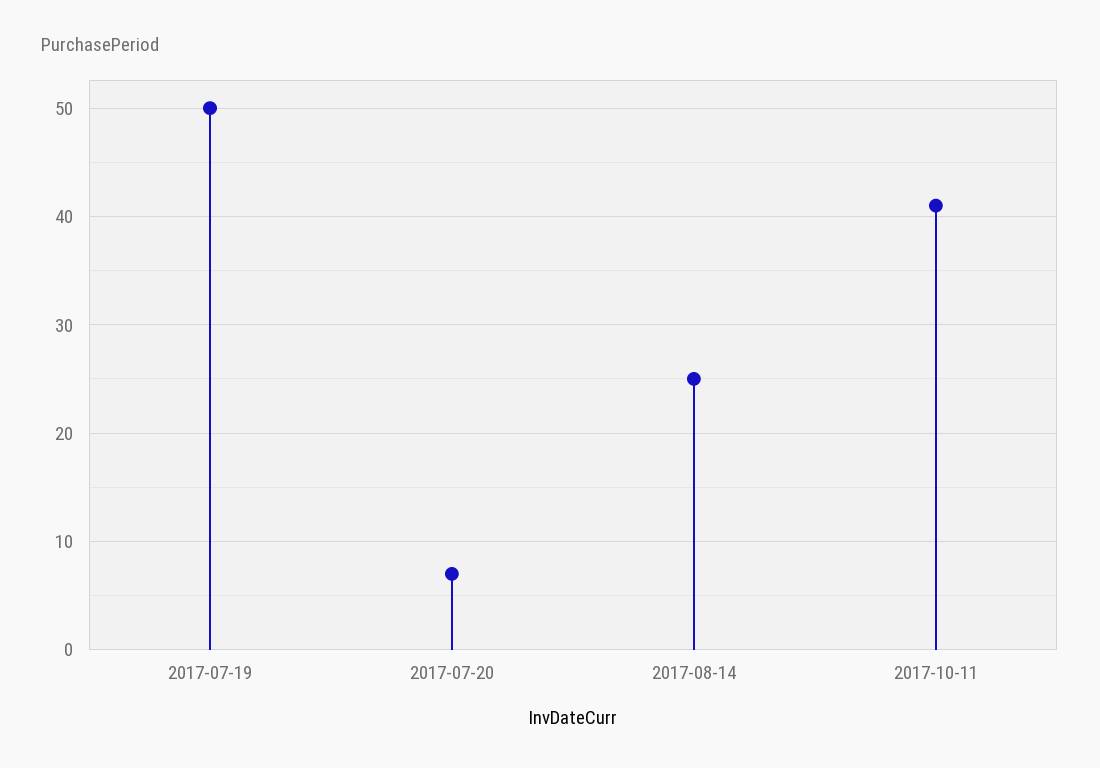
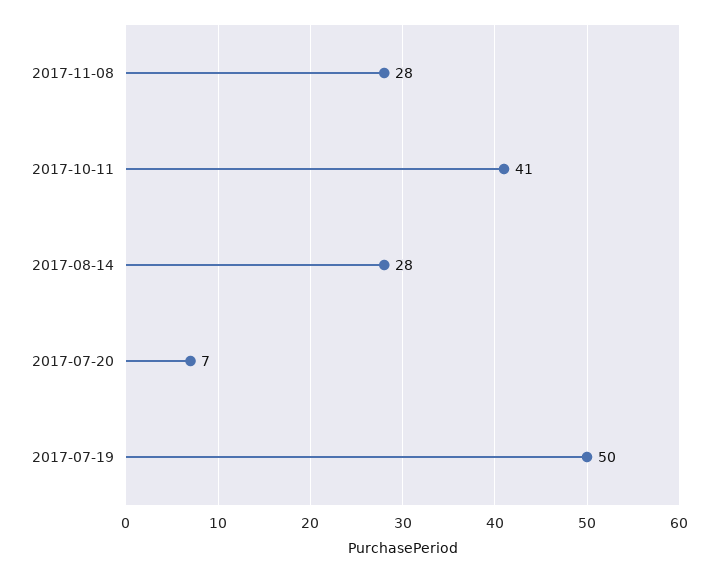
2017-08-14: 25 -> 28
2017-11-08: none -> 28

